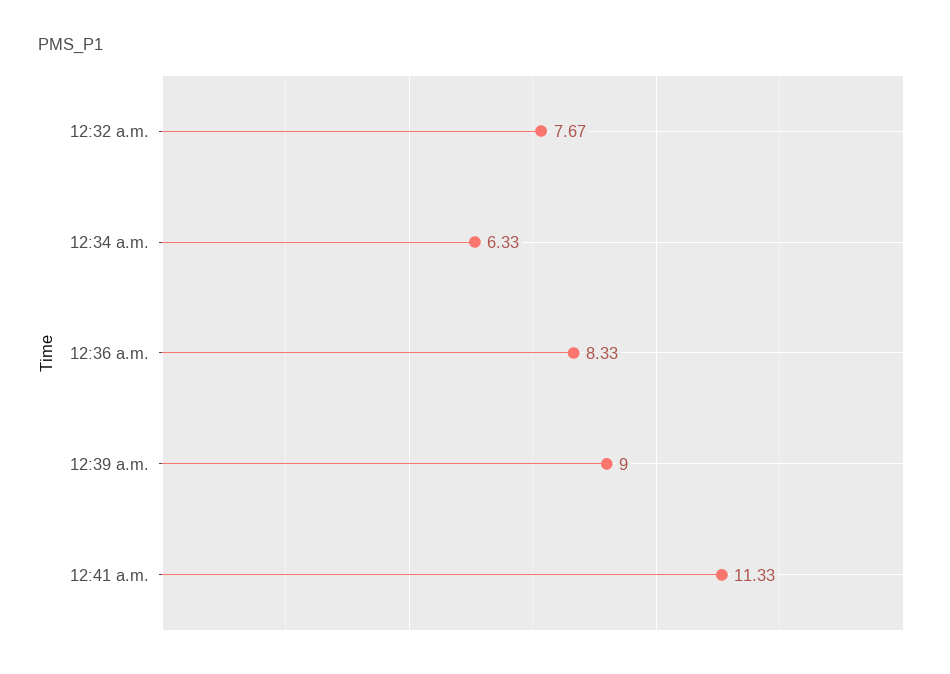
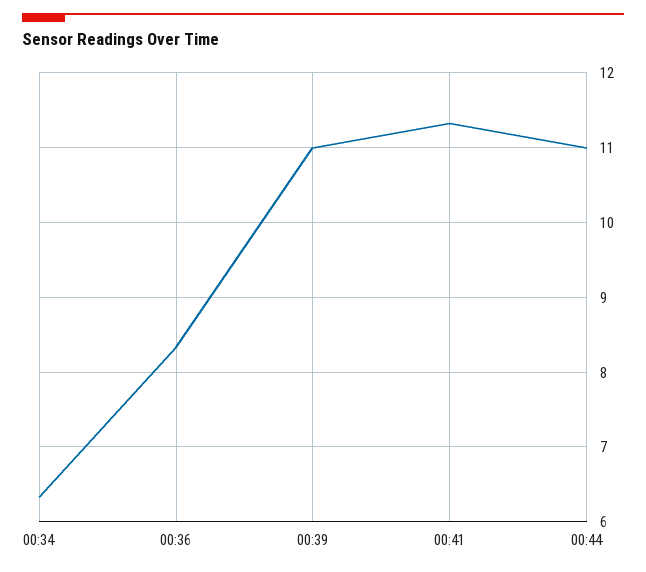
12:32 a.m.: 7.67 -> none
12:39 a.m.: 9 -> 11
00:44: none -> 11

